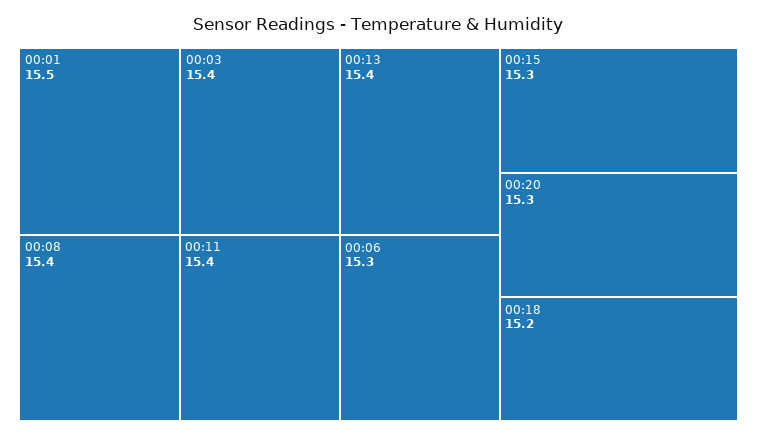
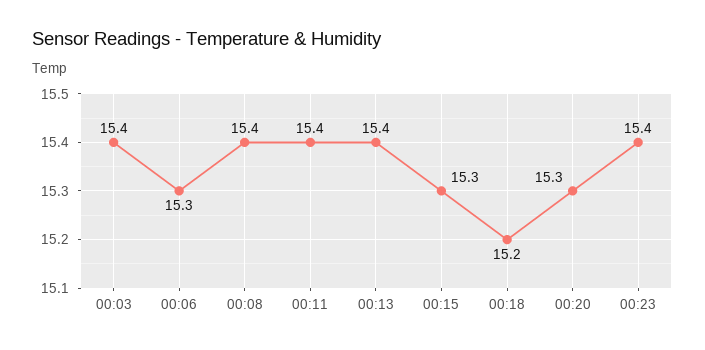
00:01: 15.5 -> none
00:23: none -> 15.4

